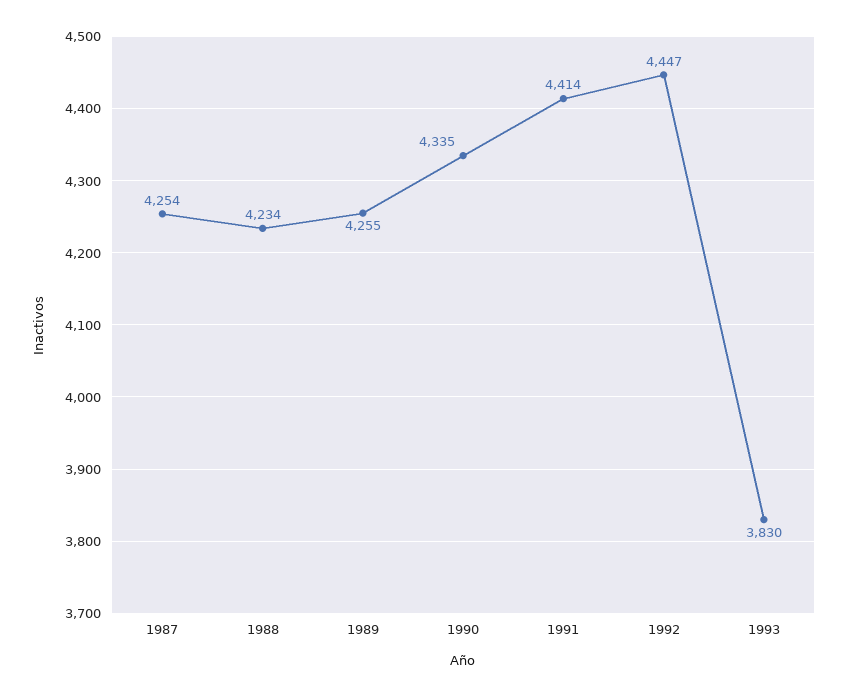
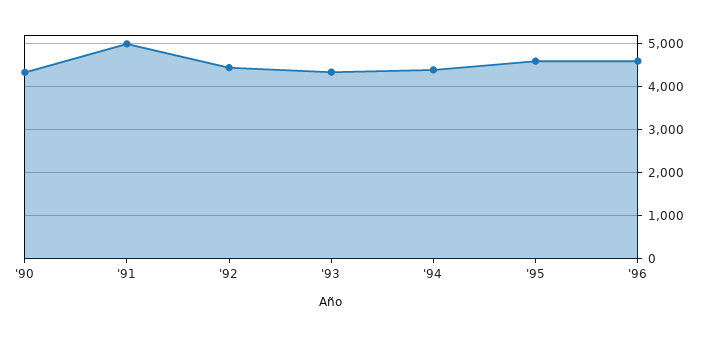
1987: 4254 -> none
1988: 4234 -> none
1989: 4255 -> none
1991: 4414 -> 5000
1993: 3830 -> 4400
'94: none -> 4400
'95: none -> 4600
'96: none -> 4600

